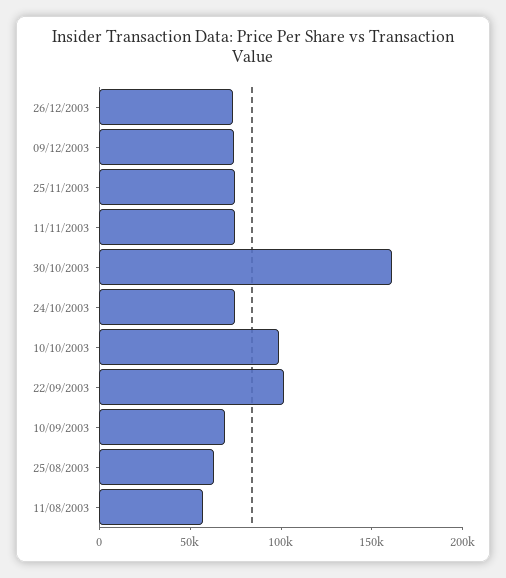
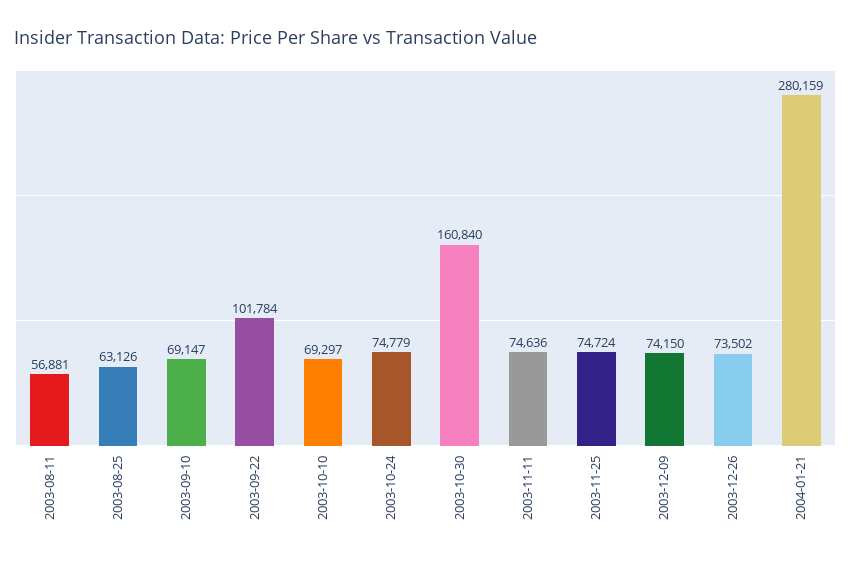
10/10/2003: 100000 -> 69297
2004-01-21: none -> 280159

